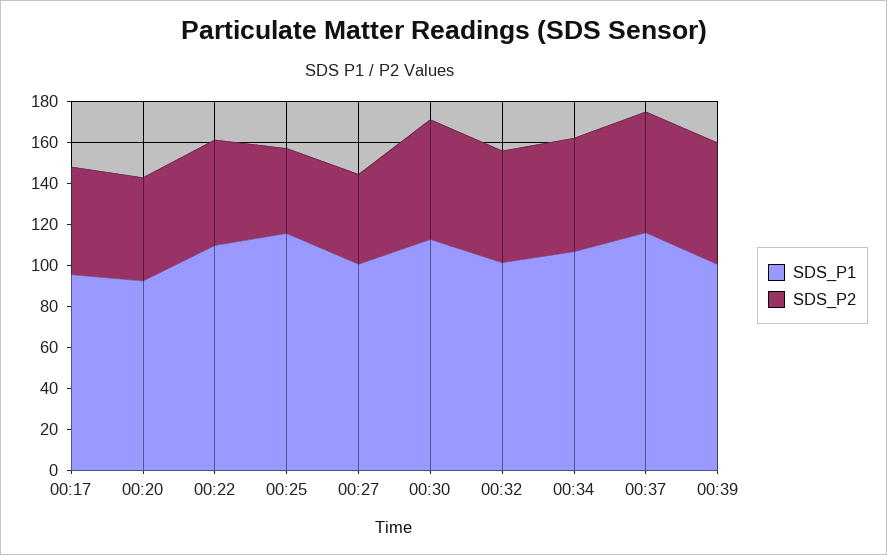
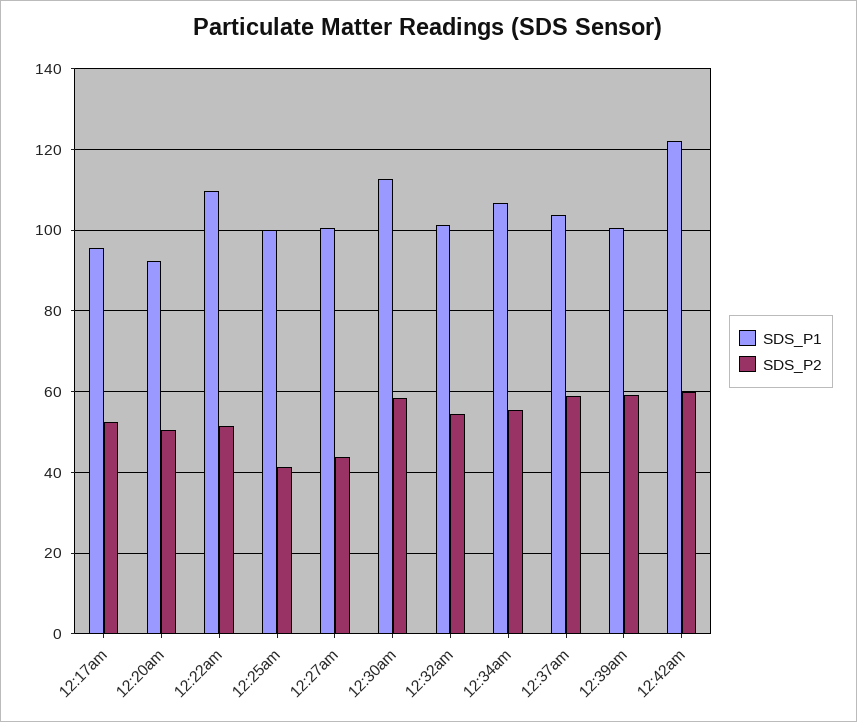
SDS_P1, 00:25: 115 -> 100
SDS_P1, 00:37: 115 -> 104
SDS_P1, 12:42am: none -> 122
SDS_P2, 12:42am: none -> 60

